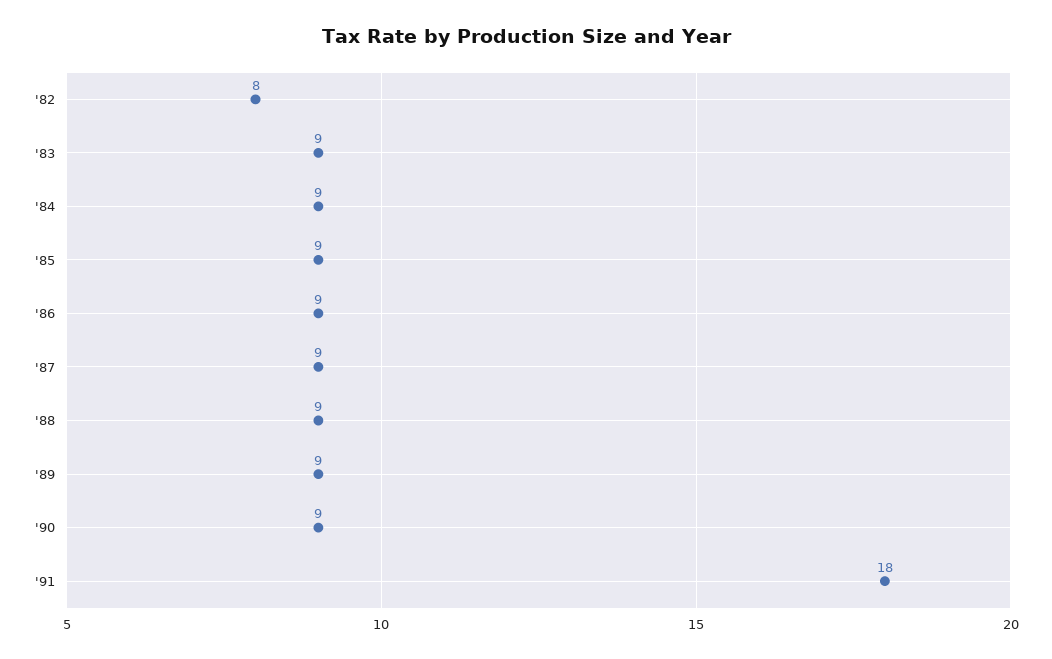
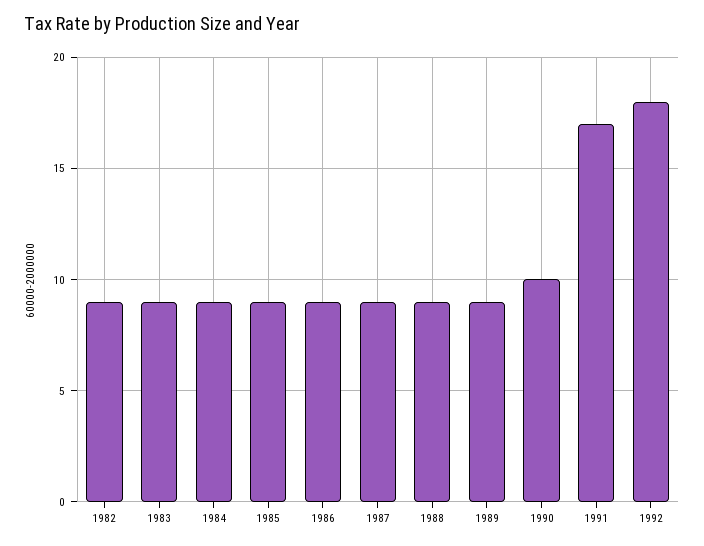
'82: 8 -> 9
'90: 9 -> 10
'91: 18 -> 17
1992: none -> 18

